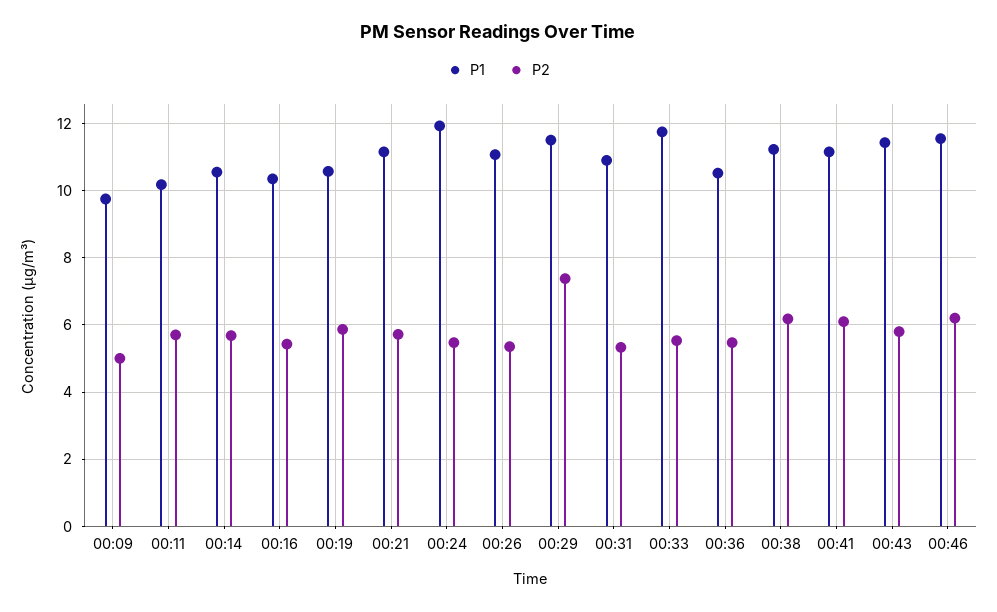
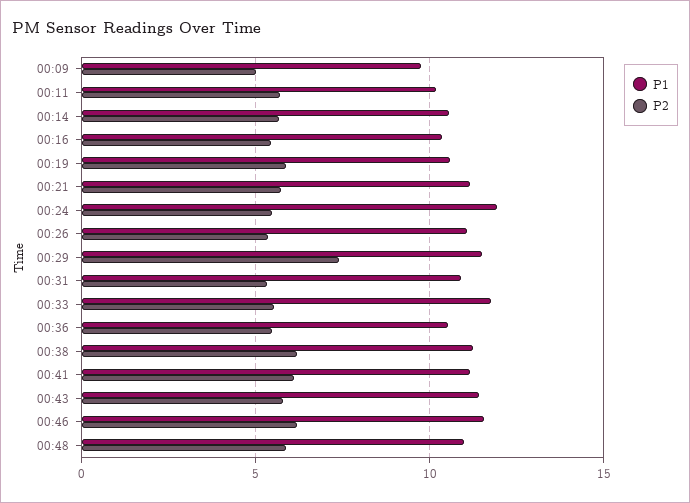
P1, 00:48: none -> 11
P2, 00:48: none -> 6

